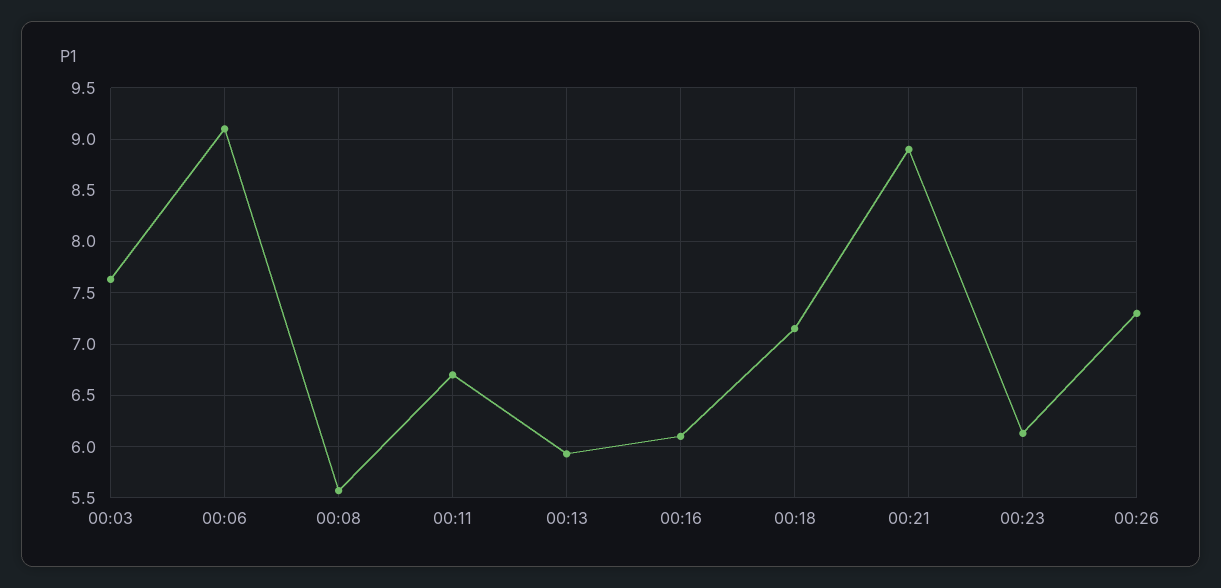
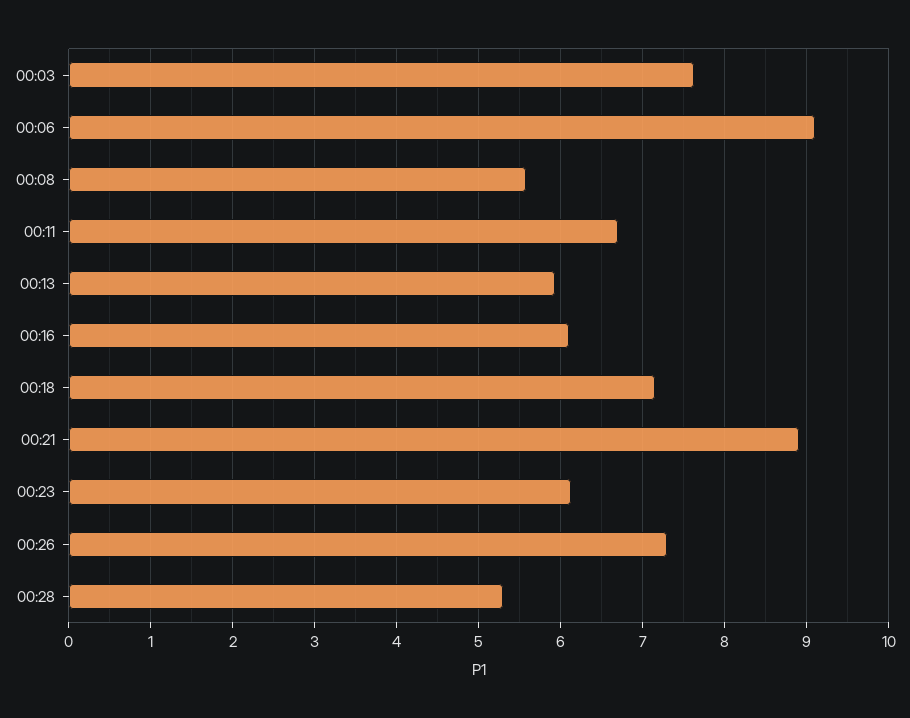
00:28: none -> 5.3

